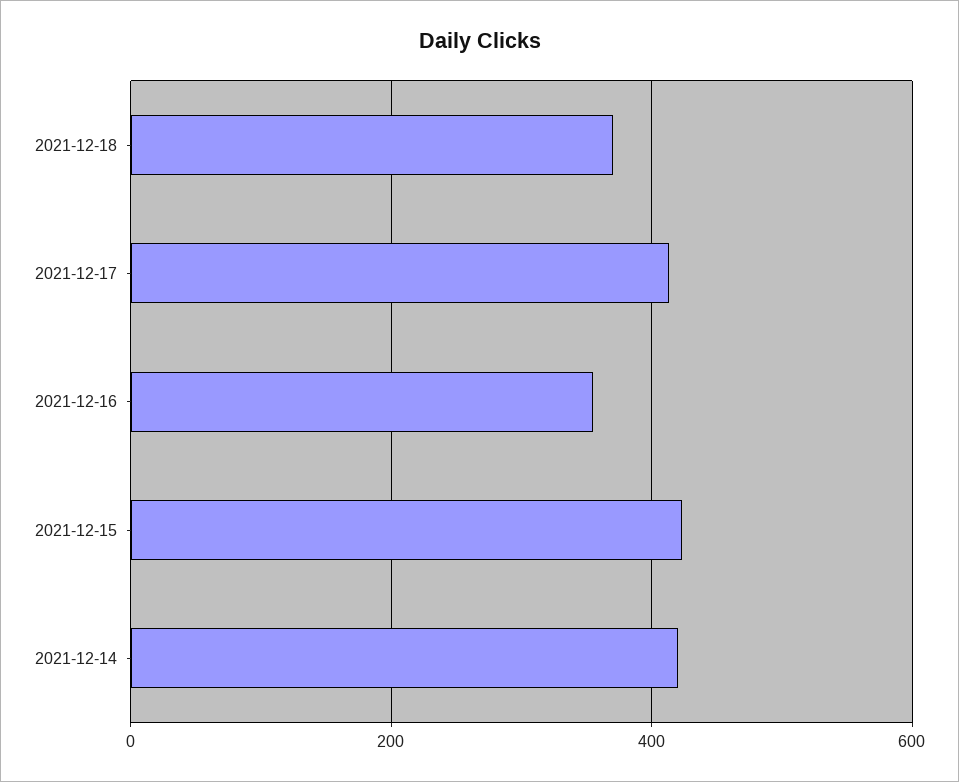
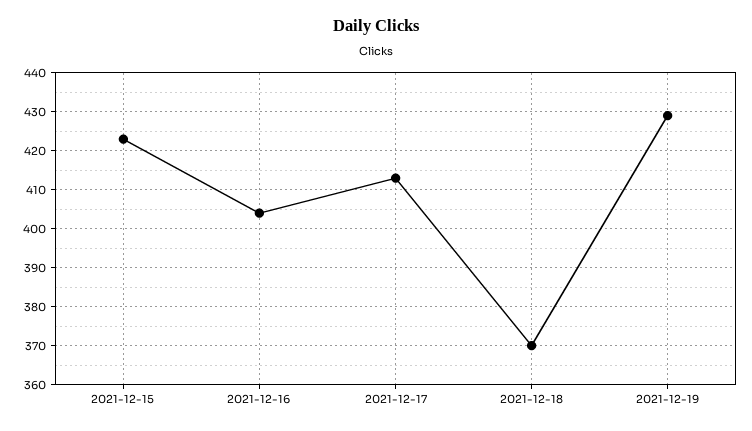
2021-12-16: 360 -> 405
2021-12-14: 420 -> none
2021-12-19: none -> 430

